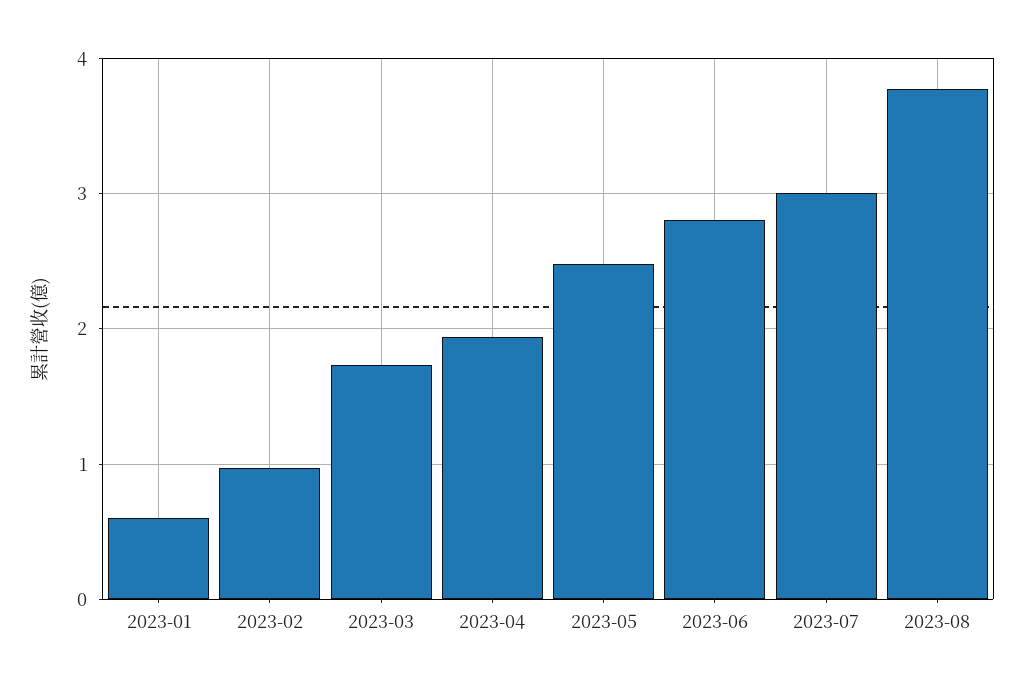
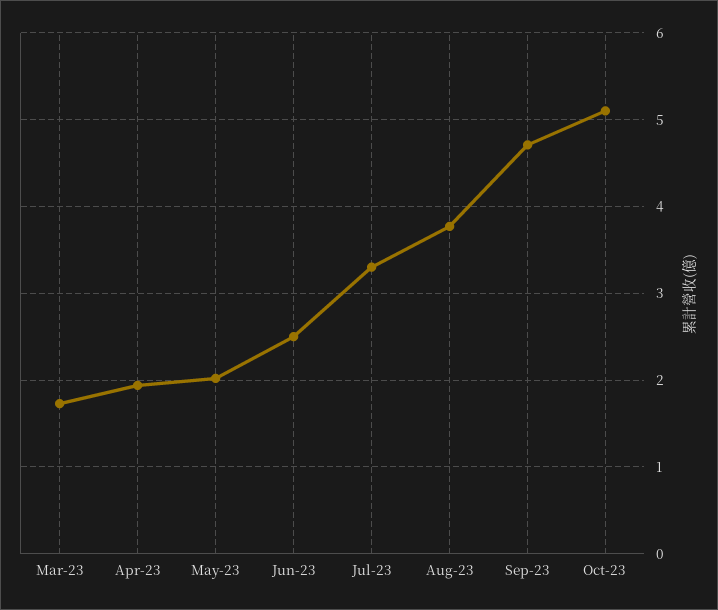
2023-01: 0.6 -> none
2023-02: 1 -> none
2023-05: 2.5 -> 2
2023-06: 2.8 -> 2.5
2023-07: 3 -> 3.3
Sep-23: none -> 4.7
Oct-23: none -> 5.1

